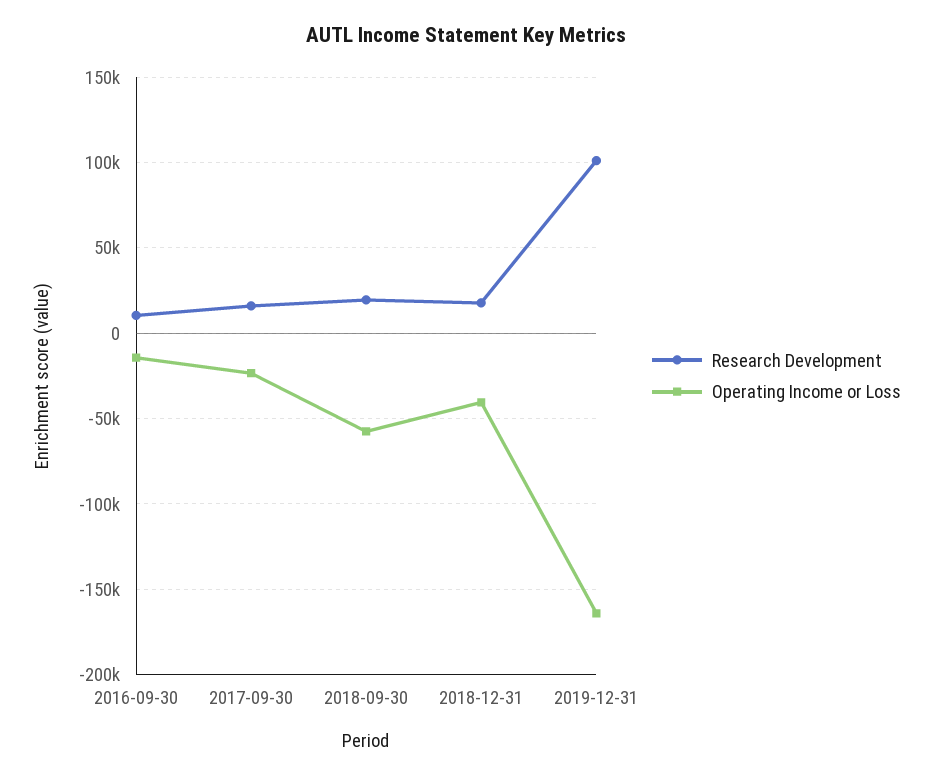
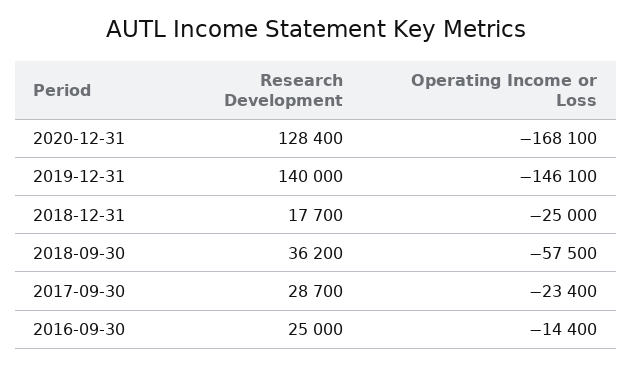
Research Development, 2016-09-30: 10000 -> 25000
Research Development, 2017-09-30: 15000 -> 28700
Research Development, 2018-09-30: 20000 -> 36200
Operating Income or Loss, 2018-12-31: -40000 -> -25000
Research Development, 2019-12-31: 100000 -> 140000
Operating Income or Loss, 2019-12-31: -165000 -> -146100
Research Development, 2020-12-31: none -> 128400
Operating Income or Loss, 2020-12-31: none -> -168100

